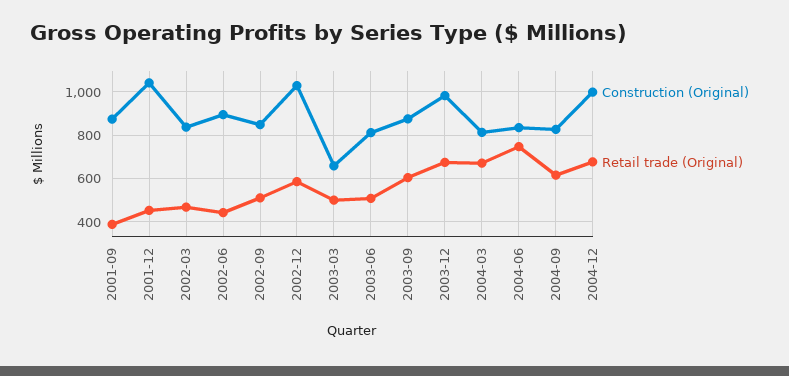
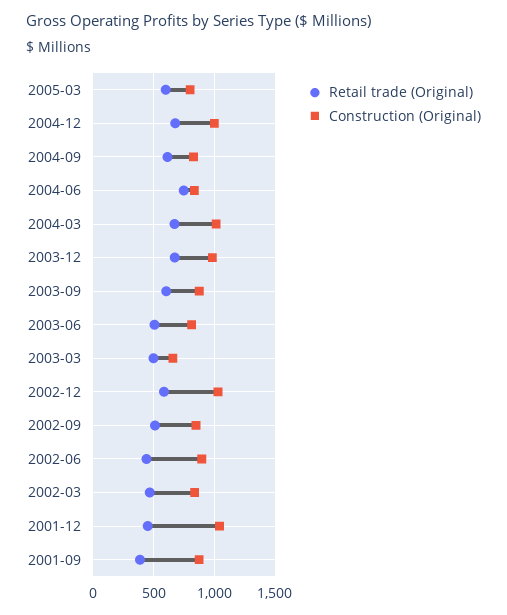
Construction (Original), 2004-03: 800 -> 1000
Retail trade (Original), 2005-03: none -> 600
Construction (Original), 2005-03: none -> 800

